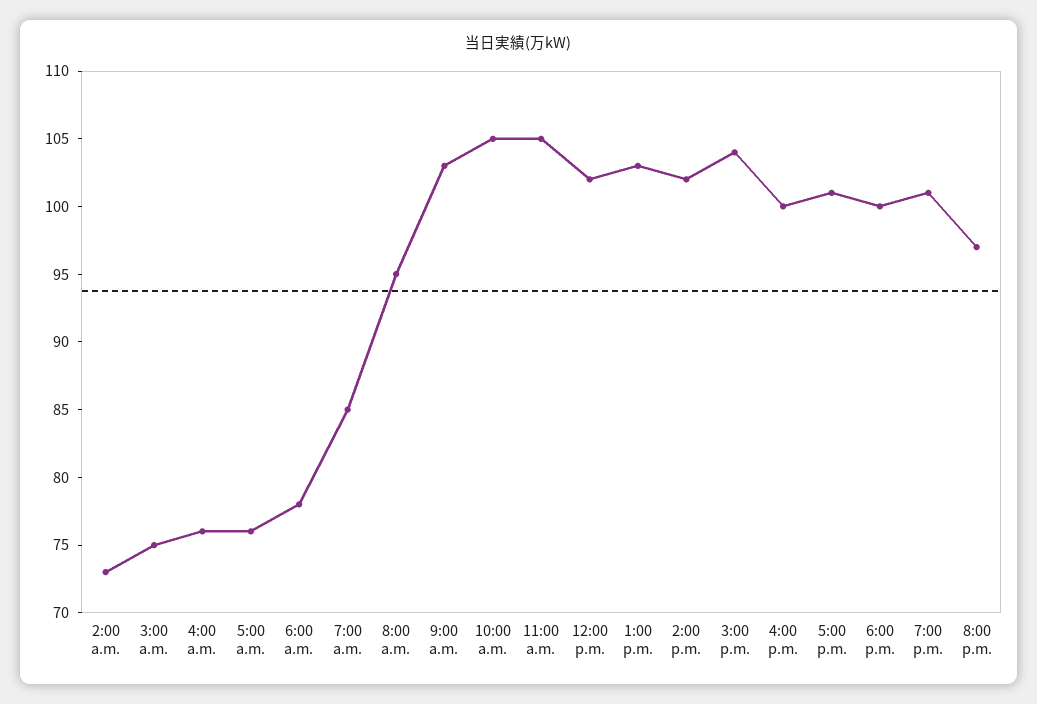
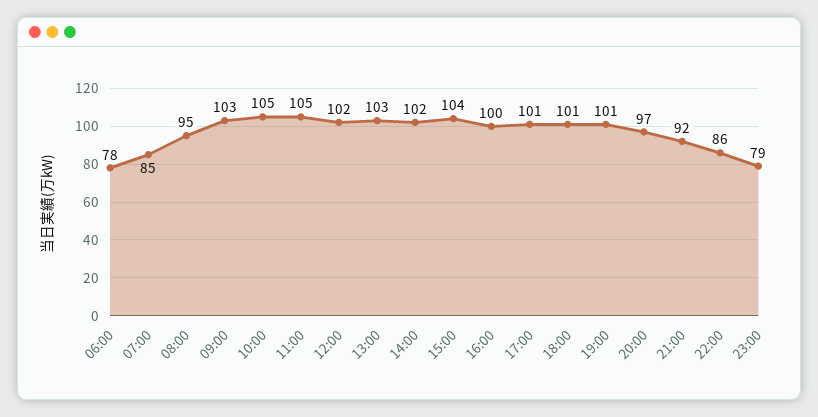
2:00 a.m.: 73 -> none
3:00 a.m.: 75 -> none
4:00 a.m.: 76 -> none
5:00 a.m.: 76 -> none
6:00 p.m.: 100 -> 101
21:00: none -> 92
22:00: none -> 86
23:00: none -> 79

